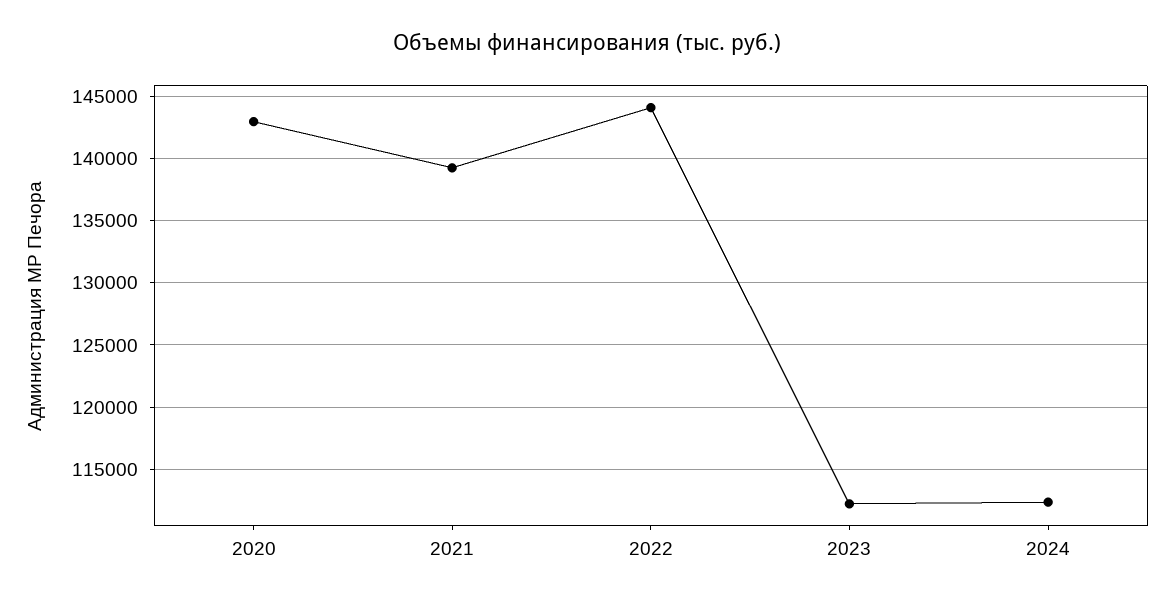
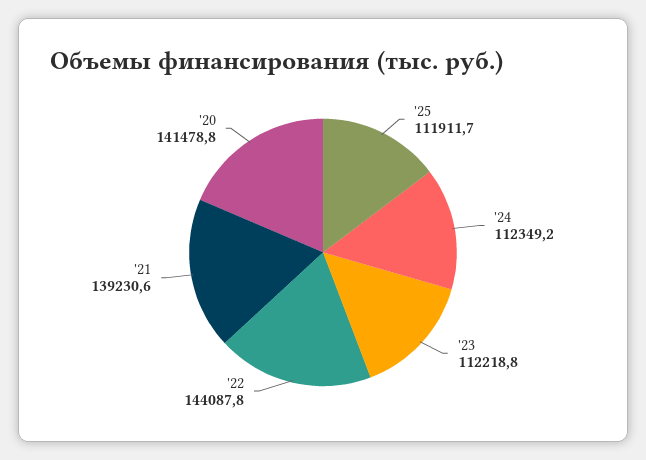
2020: 143000 -> 141478.8
'25: none -> 111911.7

